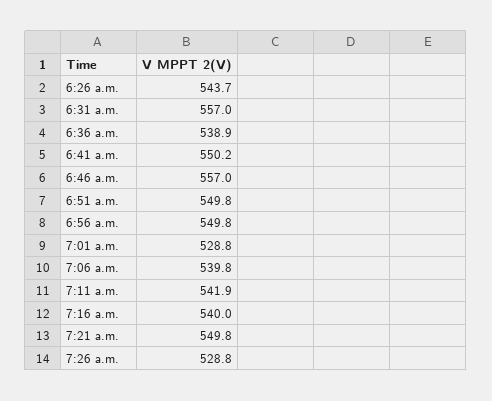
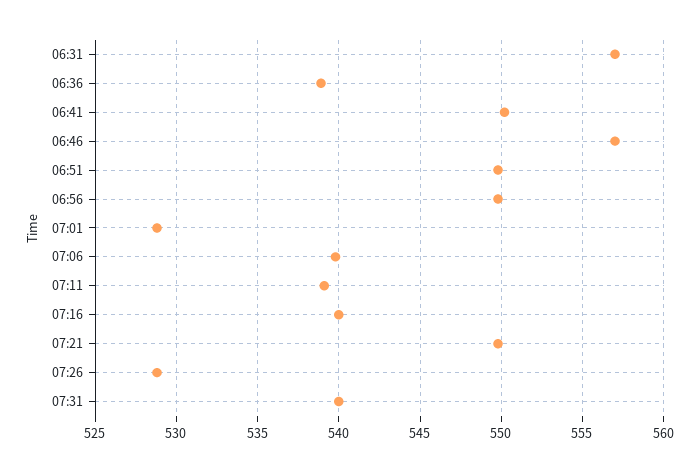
6:26 a.m.: 543.7 -> none
7:11 a.m.: 541.9 -> 539
07:31: none -> 540

